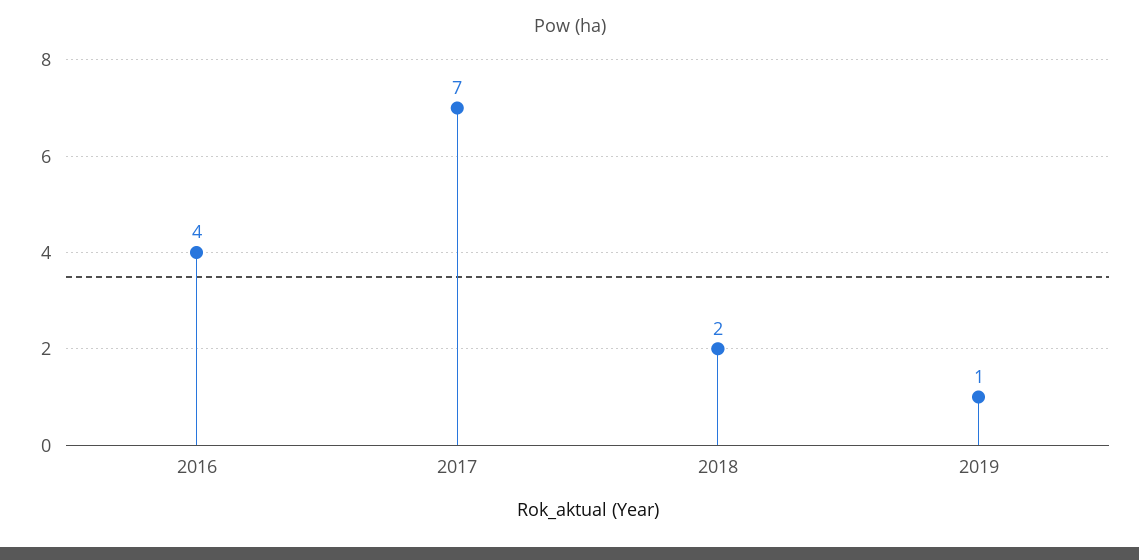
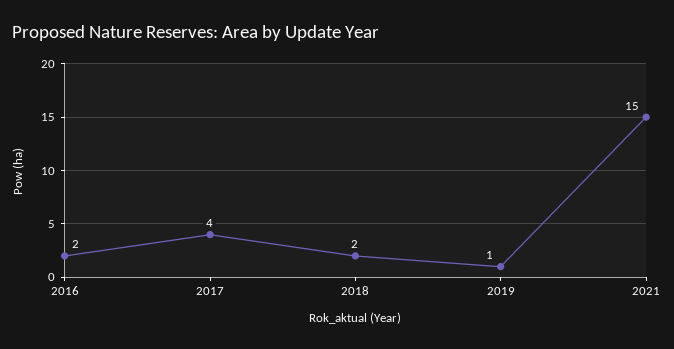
2016: 4 -> 2
2017: 7 -> 4
2021: none -> 15

